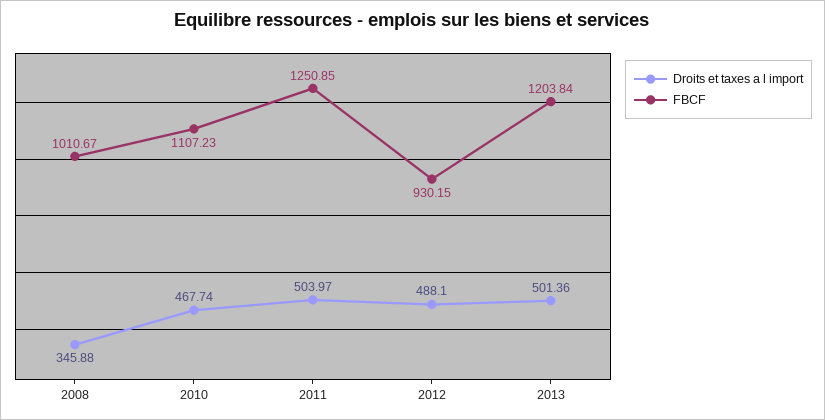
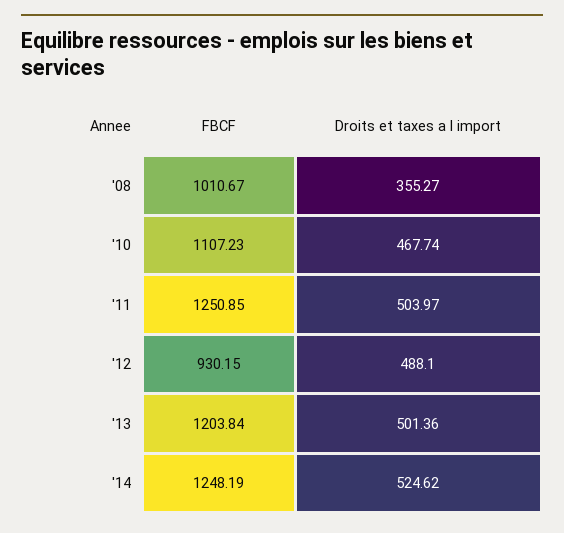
Droits et taxes a l import, 2008: 345.88 -> 355.27
FBCF, '14: none -> 1248.19
Droits et taxes a l import, '14: none -> 524.62

